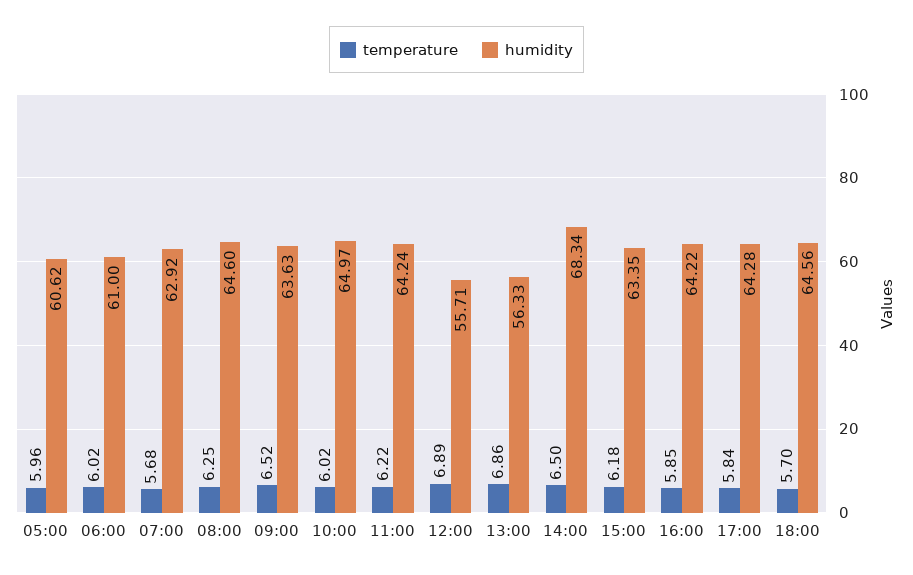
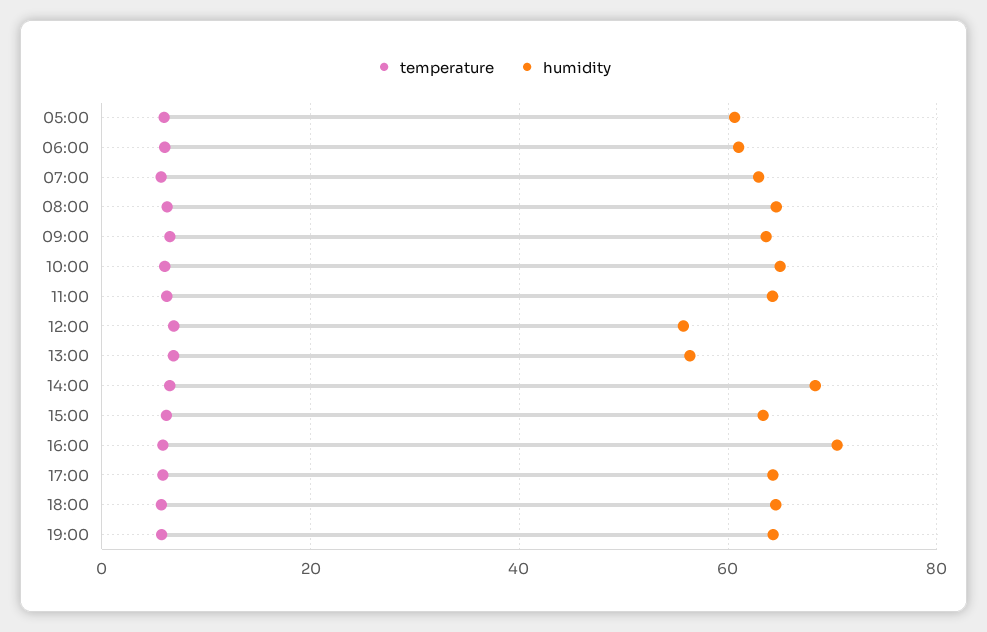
humidity, 16:00: 64.22 -> 70
temperature, 19:00: none -> 6
humidity, 19:00: none -> 64

